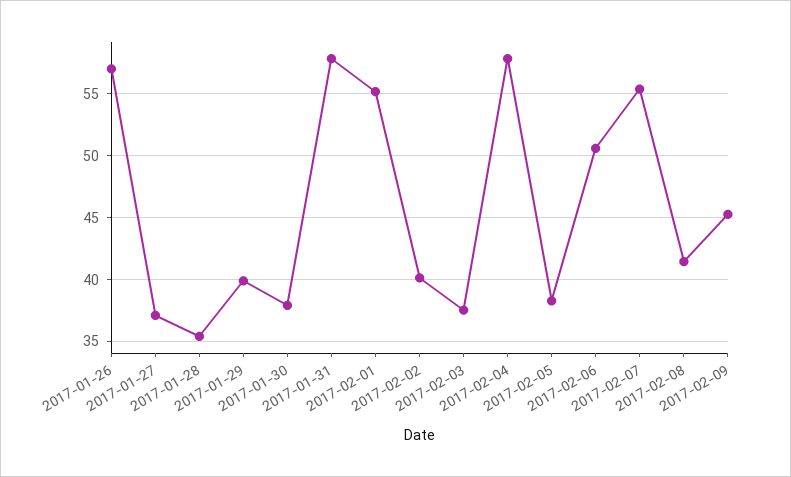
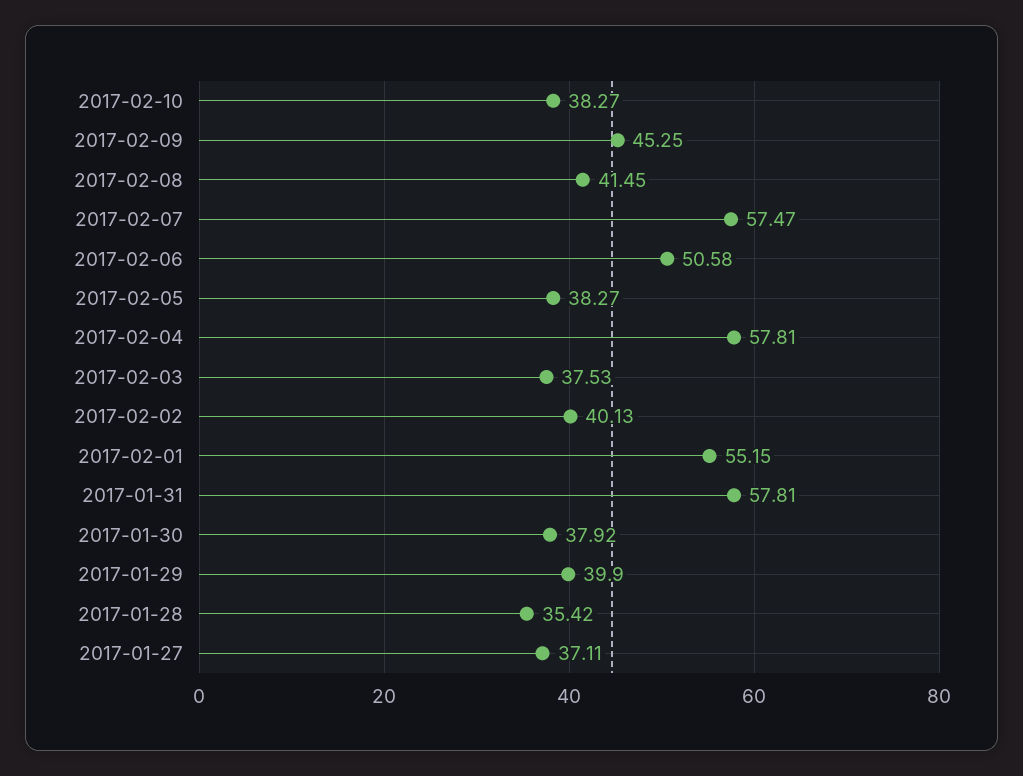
2017-01-26: 57 -> none
2017-02-07: 55.5 -> 57.47
2017-02-10: none -> 38.27

